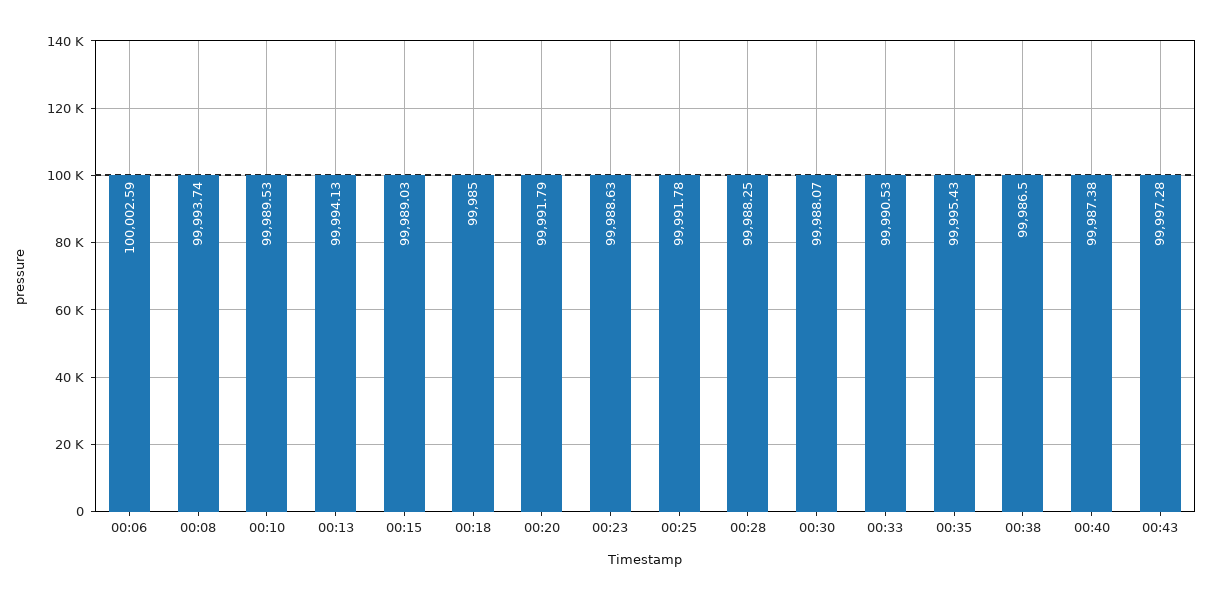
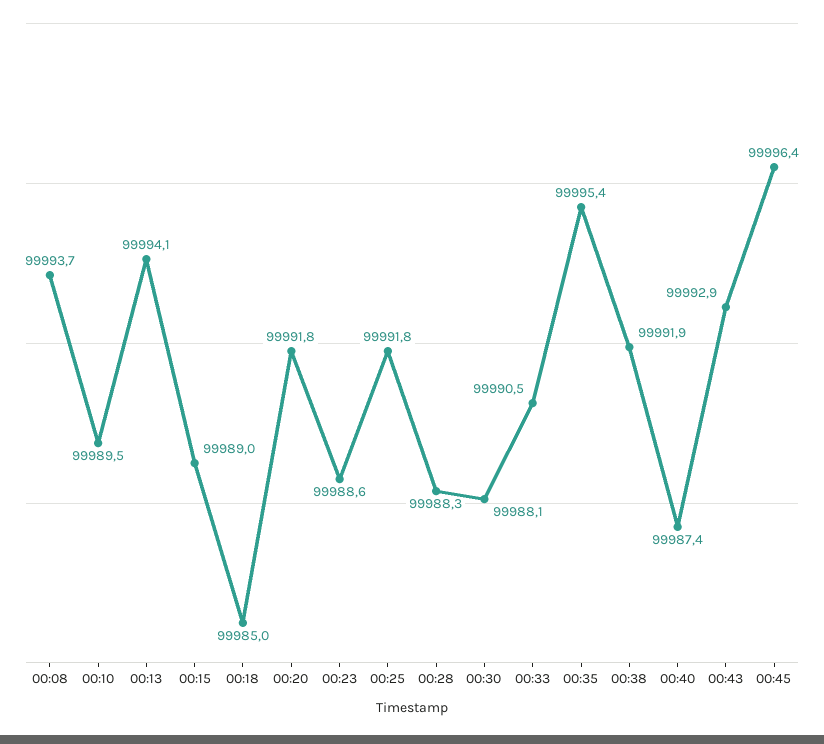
00:06: 100002.59 -> none
00:38: 99986.5 -> 99991.9
00:43: 99997.28 -> 99992.9
00:45: none -> 99996.4

